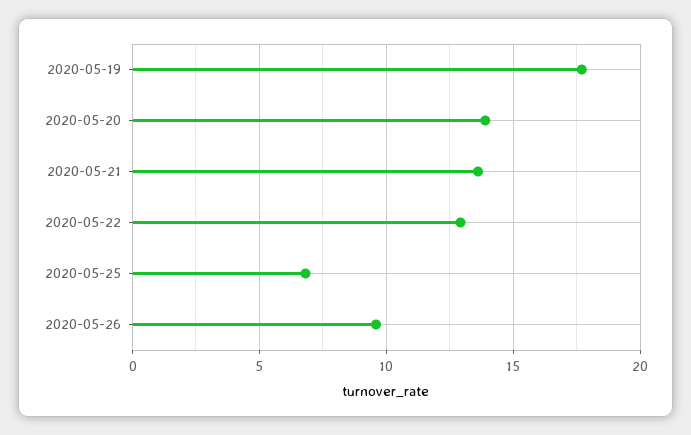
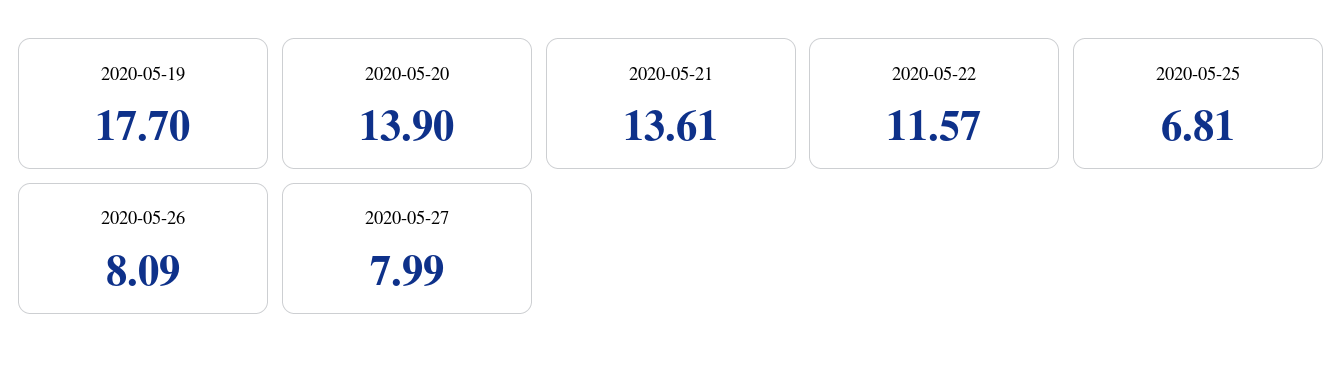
2020-05-22: 13 -> 11.57
2020-05-26: 9.5 -> 8.09
2020-05-27: none -> 7.99

